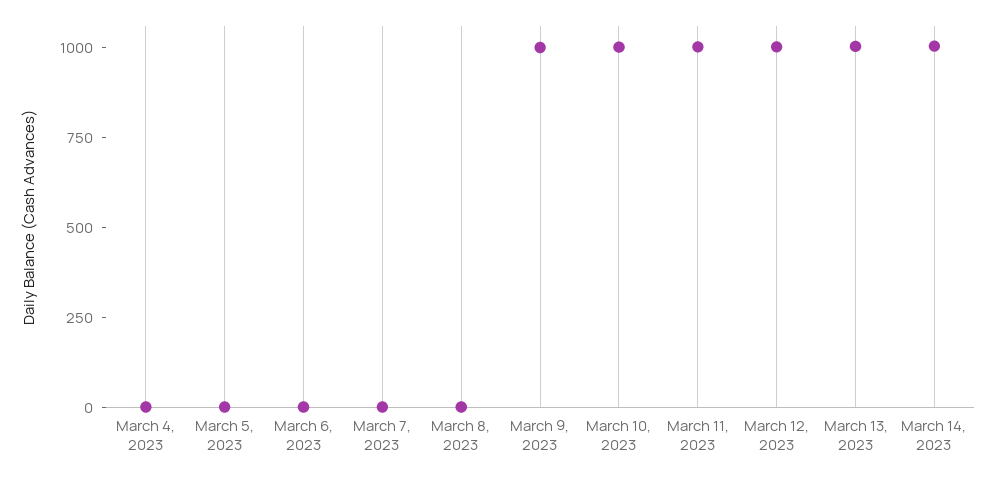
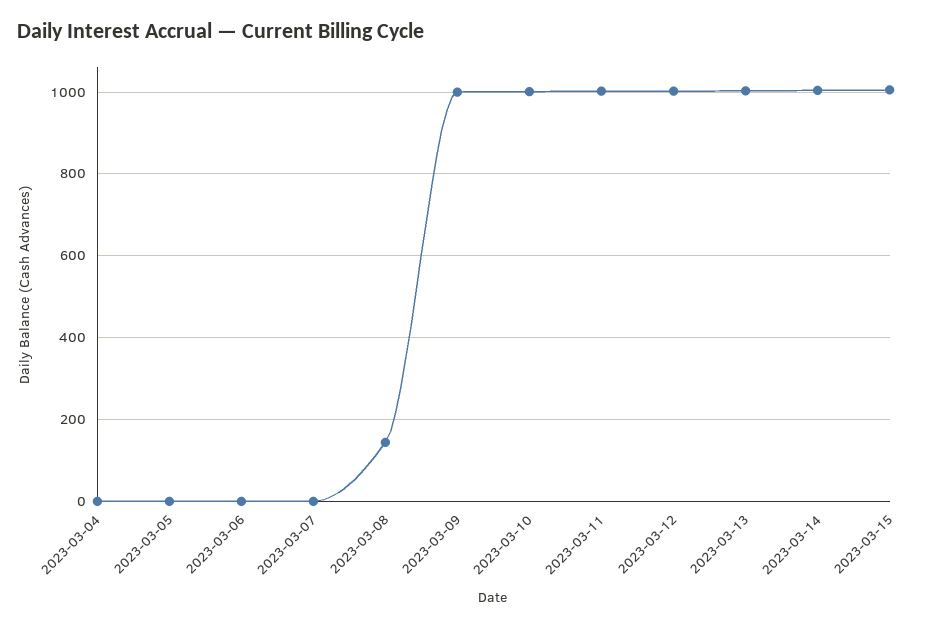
March 8, 2023: 0 -> 140
2023-03-15: none -> 1000

